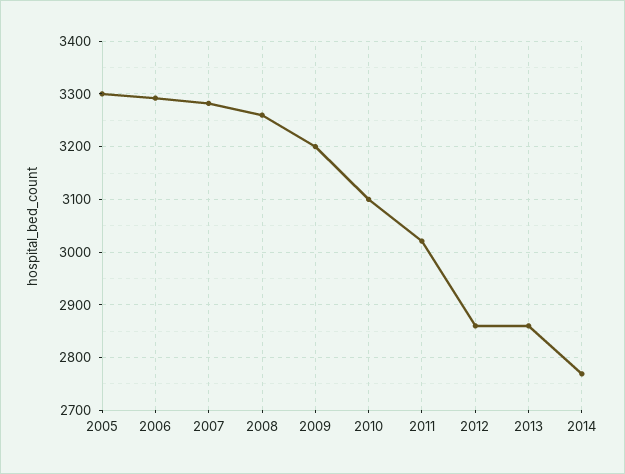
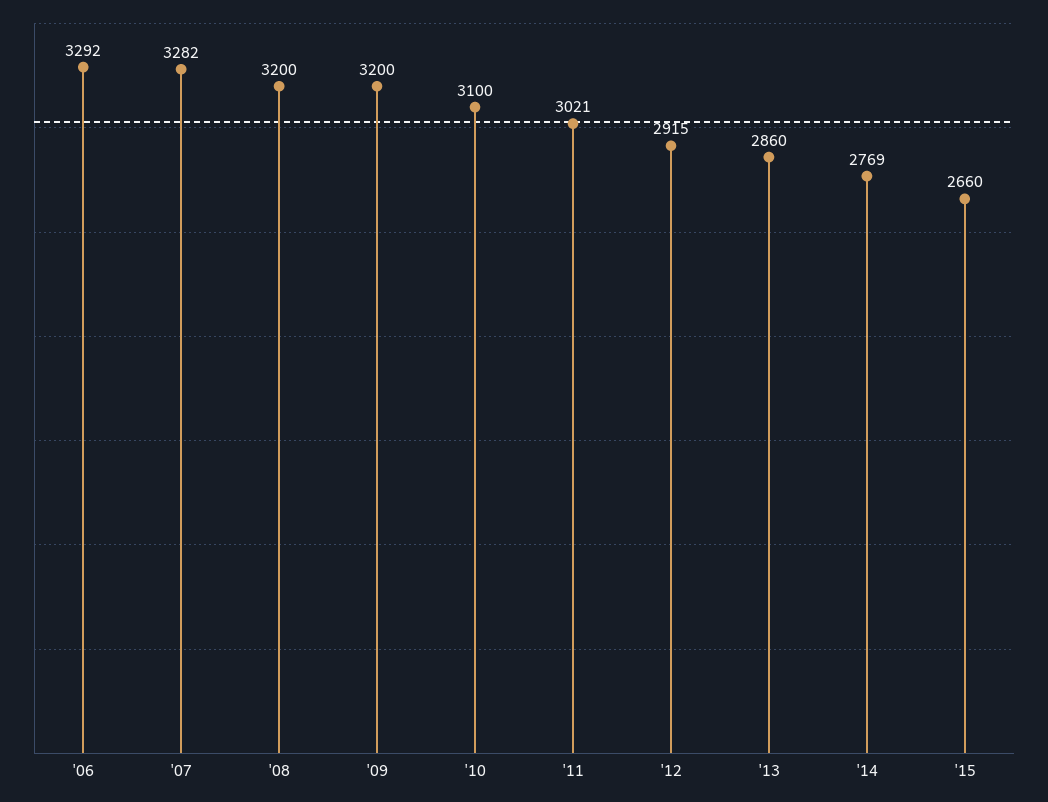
2005: 3300 -> none
2008: 3260 -> 3200
2012: 2860 -> 2915
'15: none -> 2660

